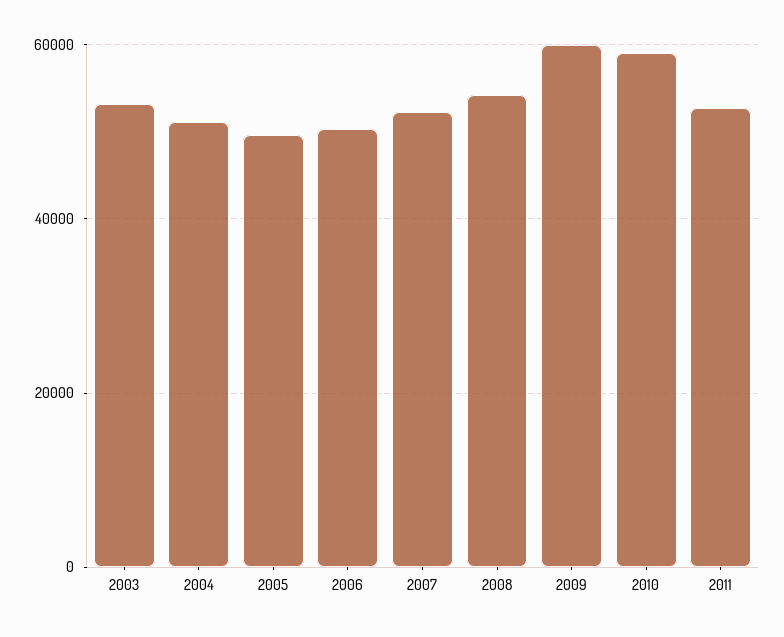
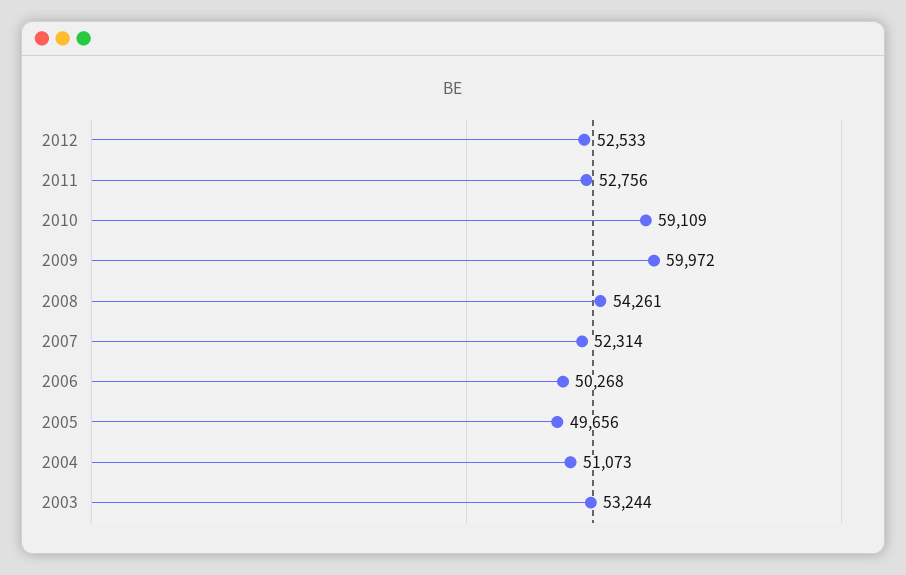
2012: none -> 52533

